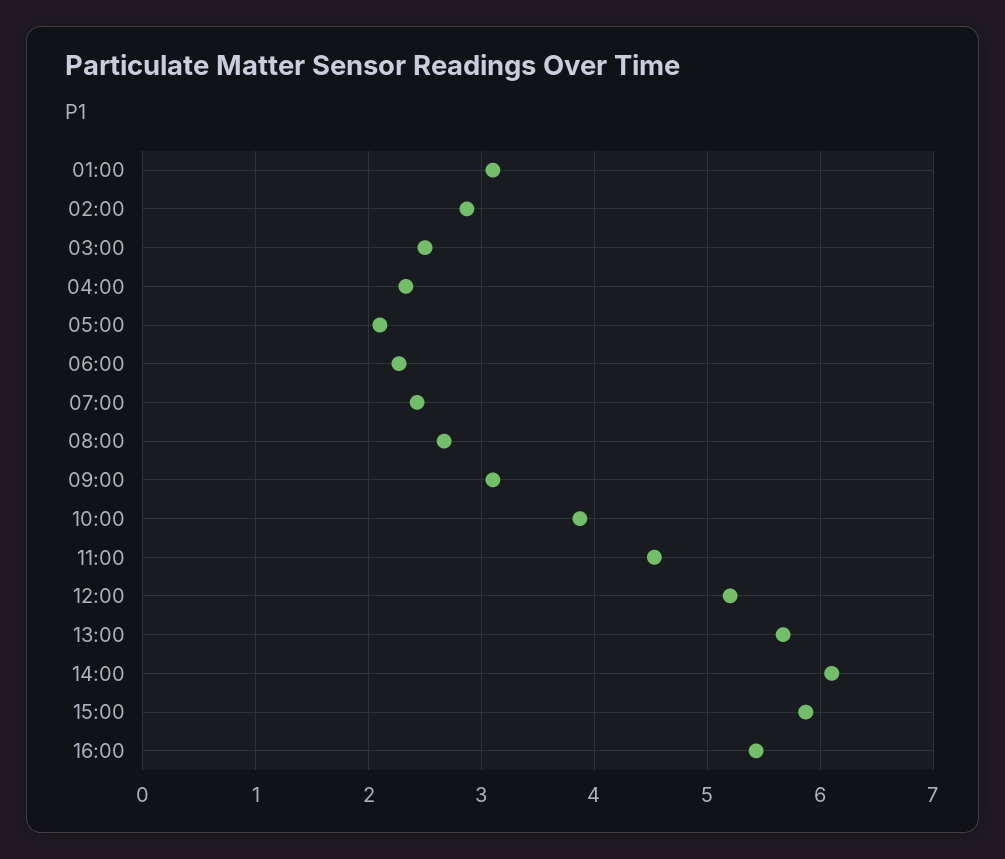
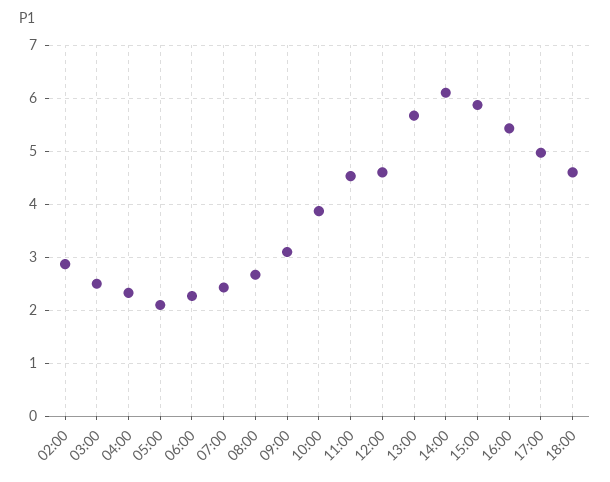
01:00: 3.1 -> none
12:00: 5.2 -> 4.6
17:00: none -> 5
18:00: none -> 4.6

